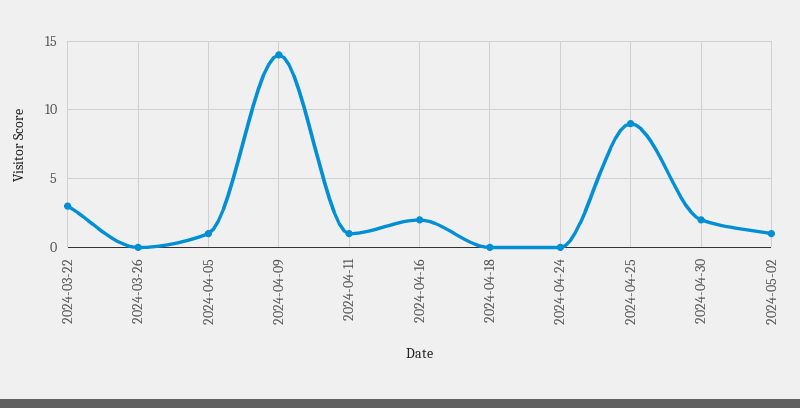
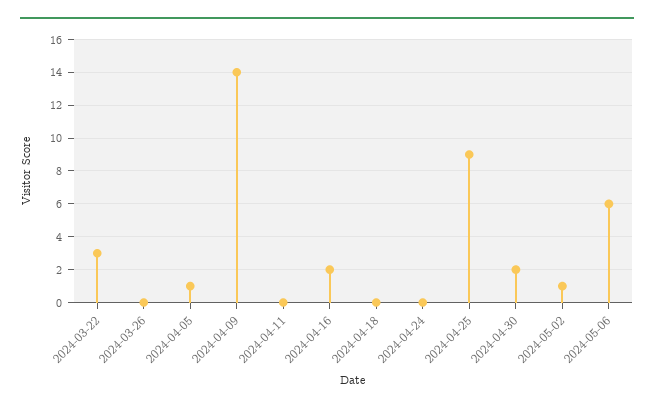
2024-04-11: 1 -> 0
2024-05-06: none -> 6

